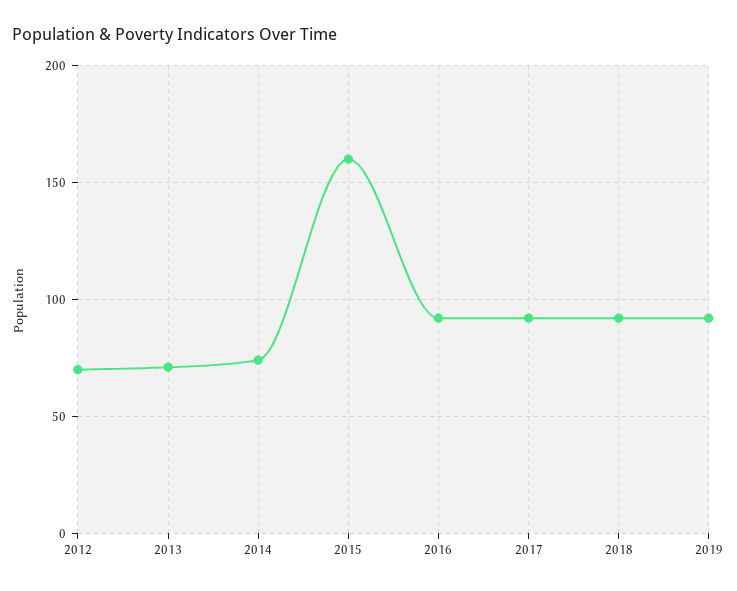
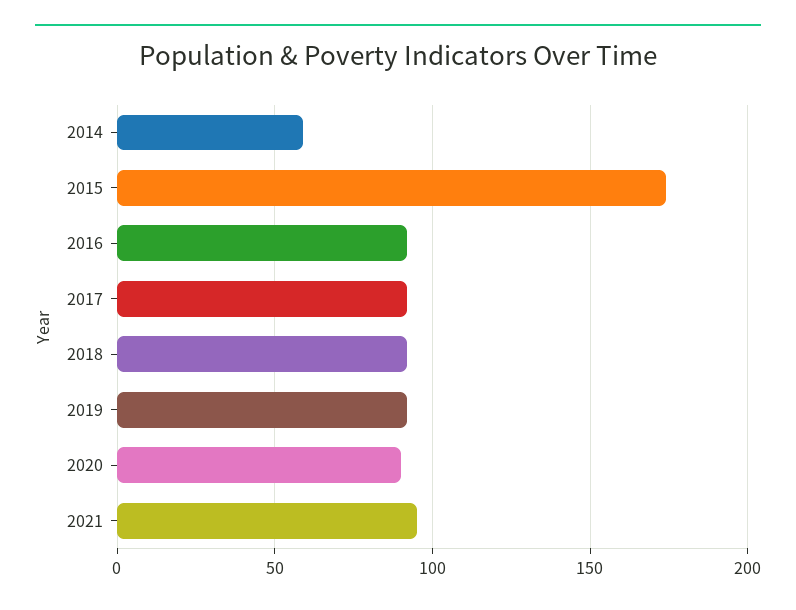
2012: 70 -> none
2013: 70 -> none
2014: 75 -> 60
2015: 160 -> 175
2020: none -> 90
2021: none -> 95

